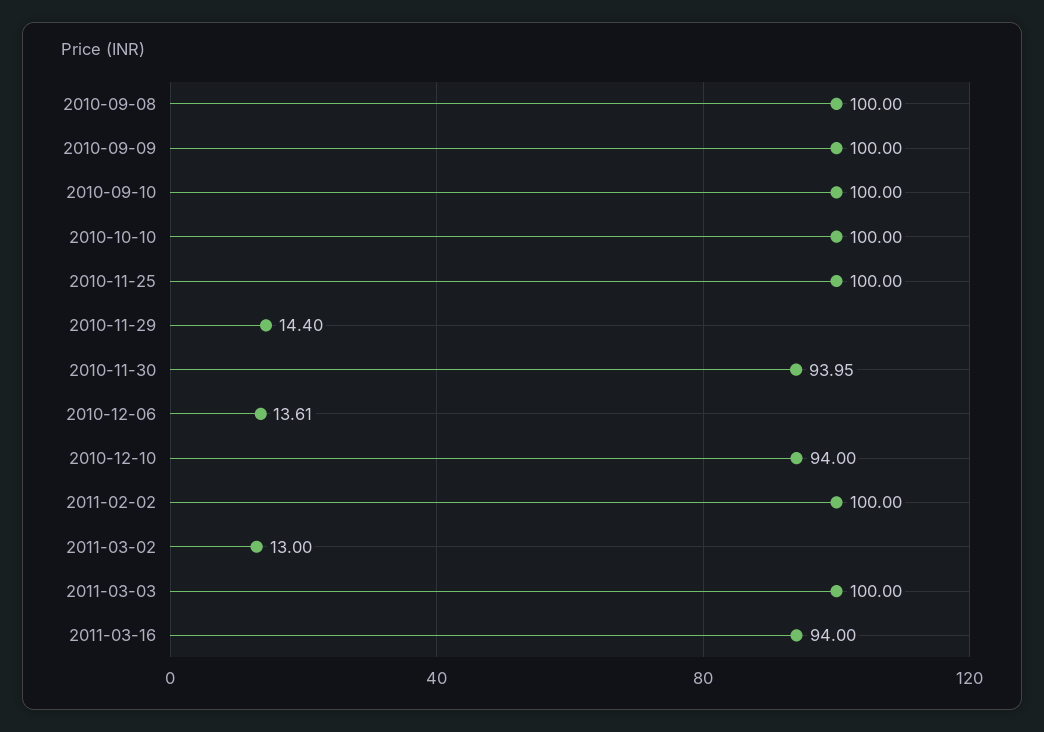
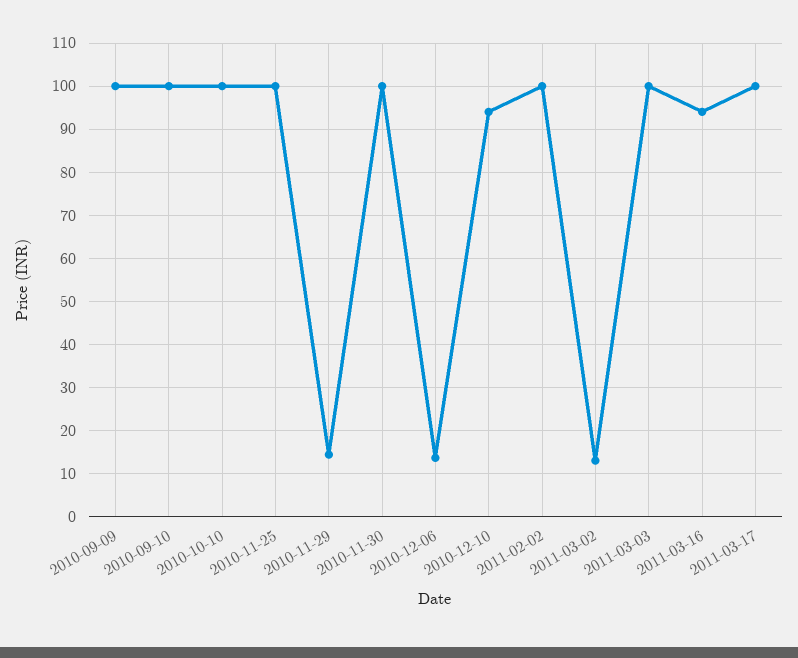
2010-09-08: 100 -> none
2010-11-30: 93.95 -> 100
2011-03-17: none -> 100

